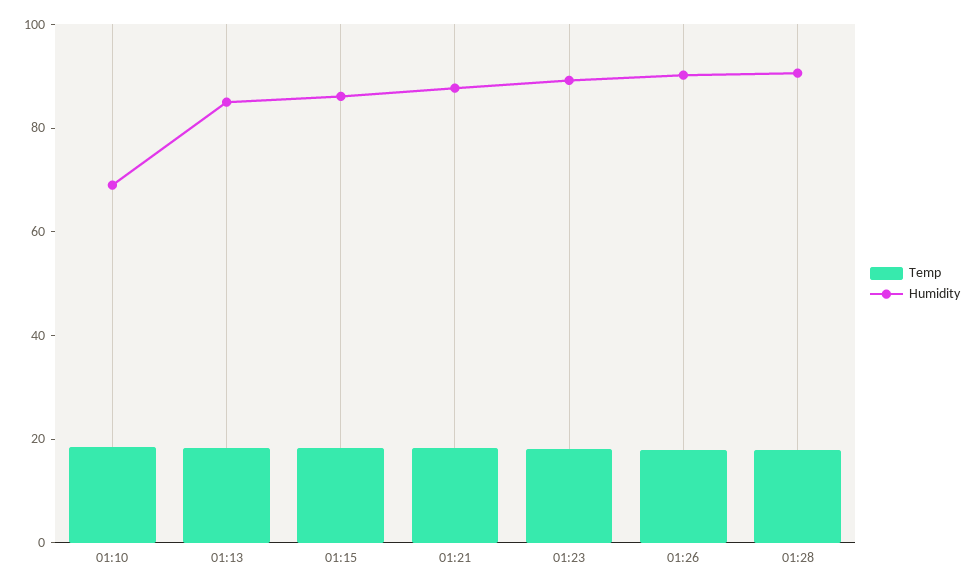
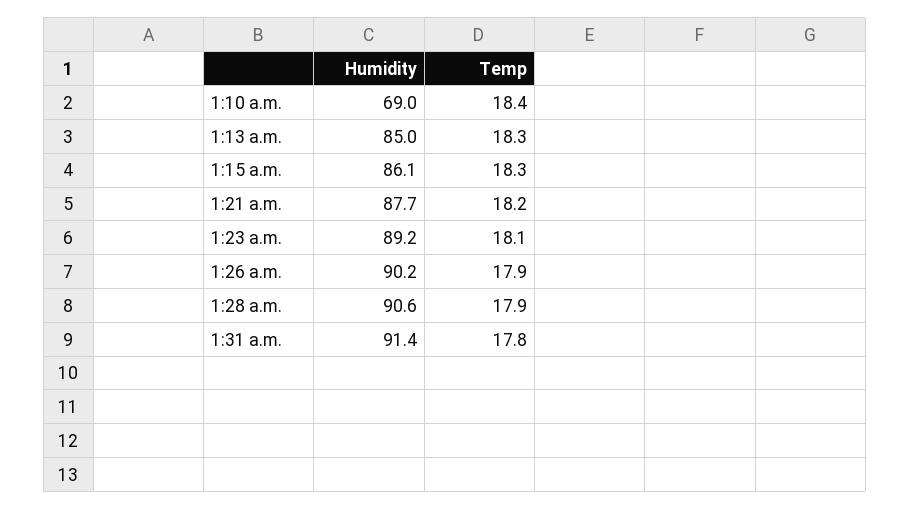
Humidity, 1:31 a.m.: none -> 91.4
Temp, 1:31 a.m.: none -> 17.8

